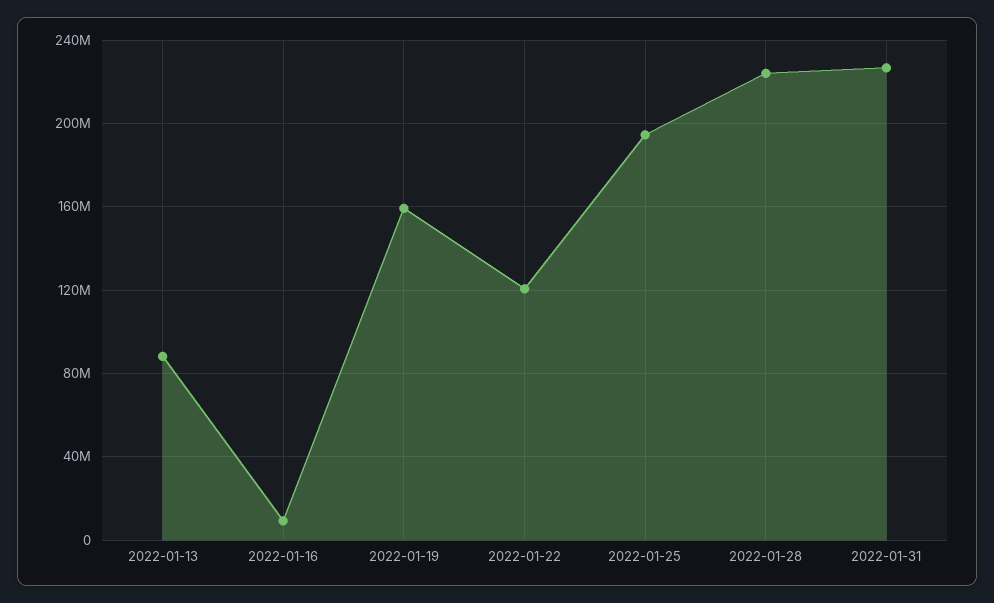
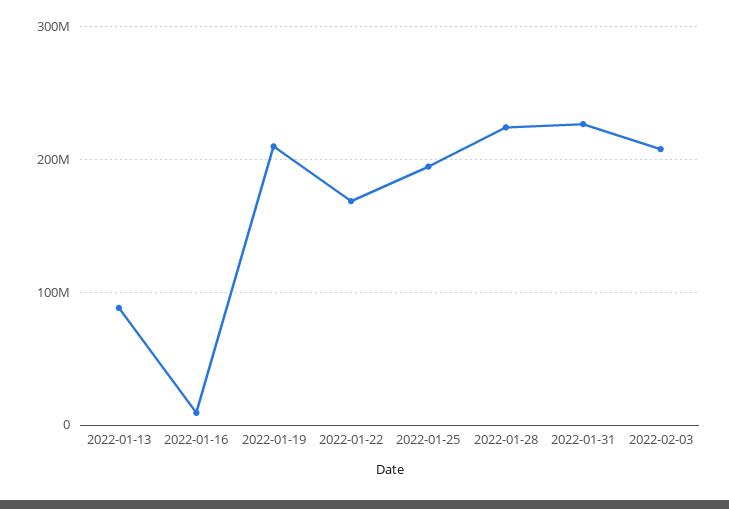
2022-01-19: 160000000 -> 210000000
2022-01-22: 120000000 -> 170000000
2022-02-03: none -> 210000000

